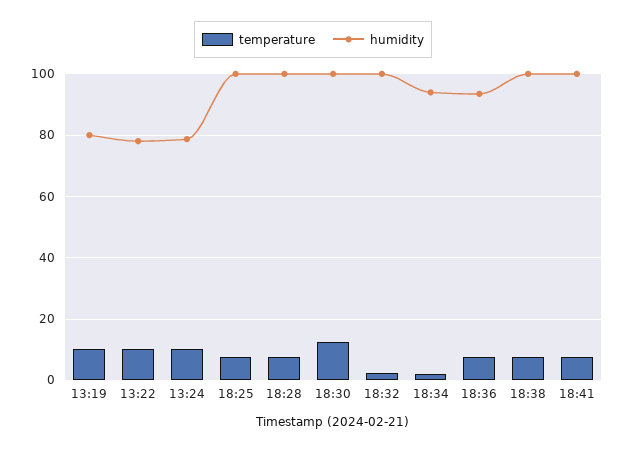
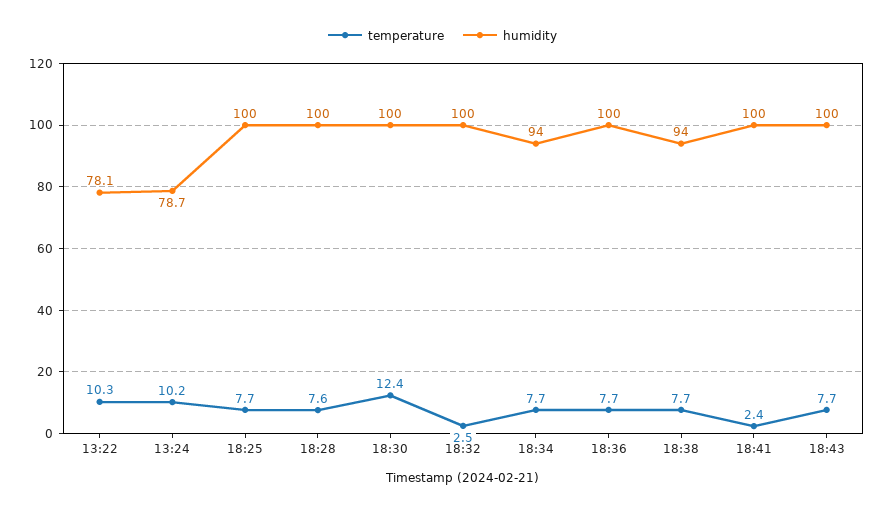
temperature, 13:19: 10 -> none
humidity, 13:19: 80 -> none
temperature, 18:34: 2 -> 7.7
humidity, 18:36: 94 -> 100
humidity, 18:38: 100 -> 94
temperature, 18:41: 8 -> 2.4
temperature, 18:43: none -> 7.7
humidity, 18:43: none -> 100

